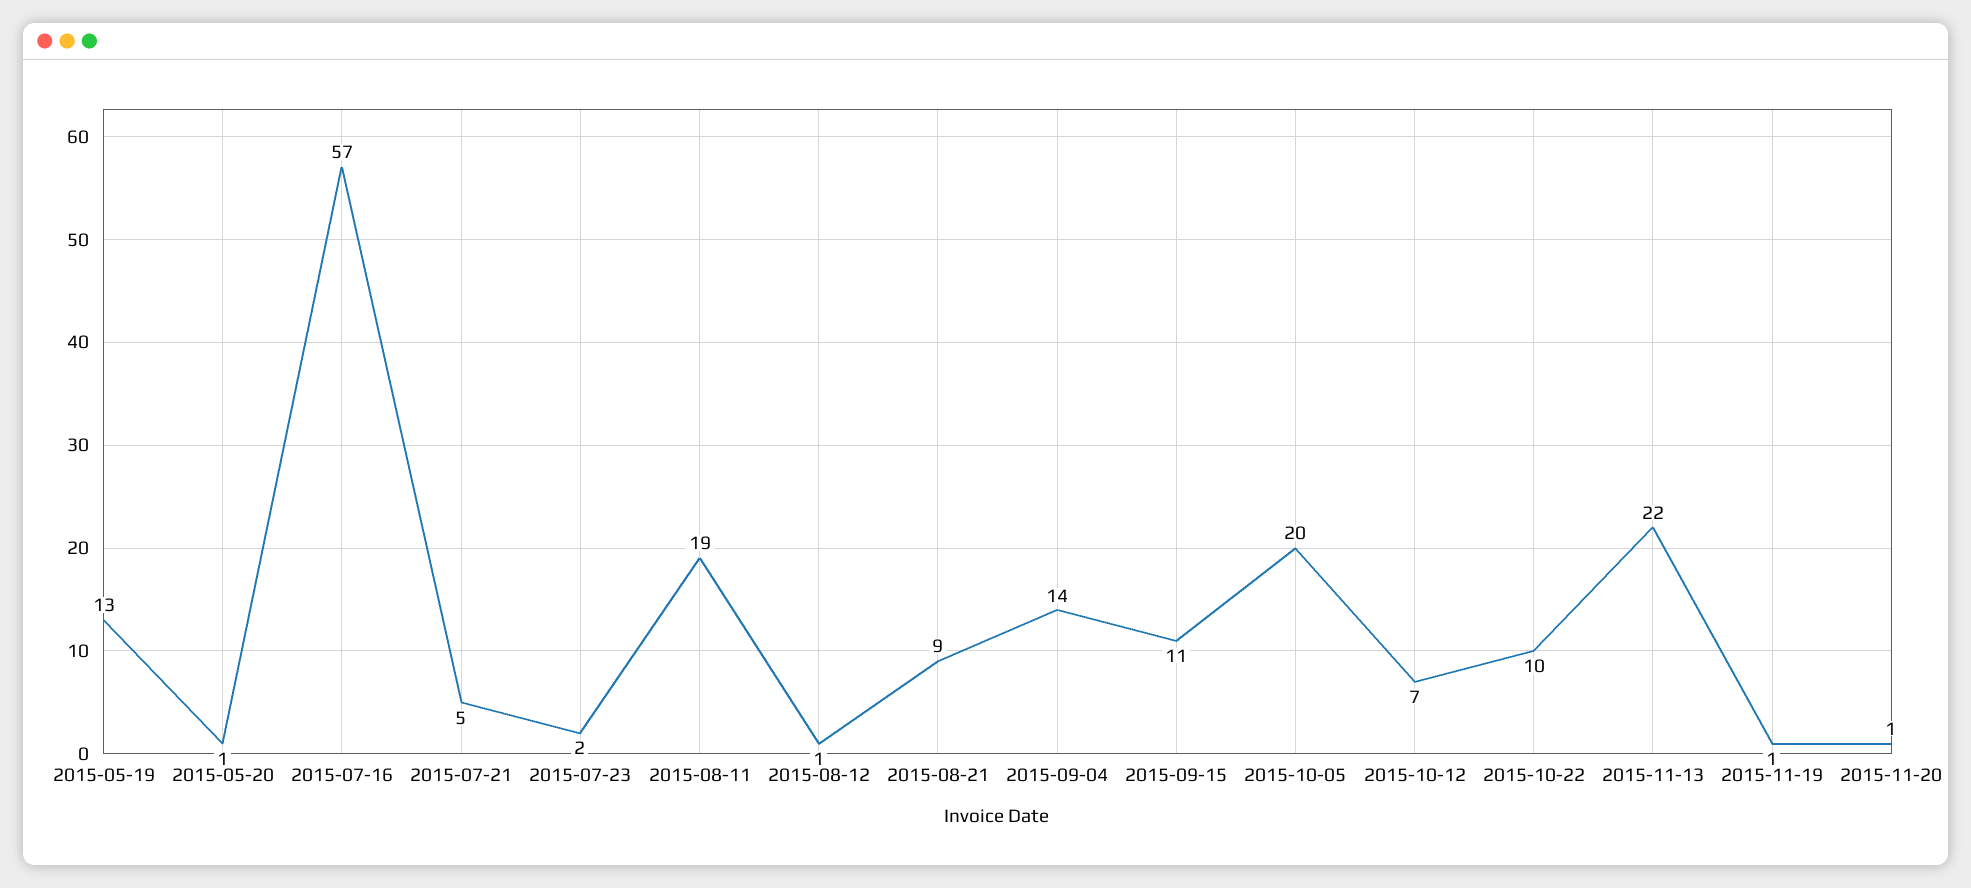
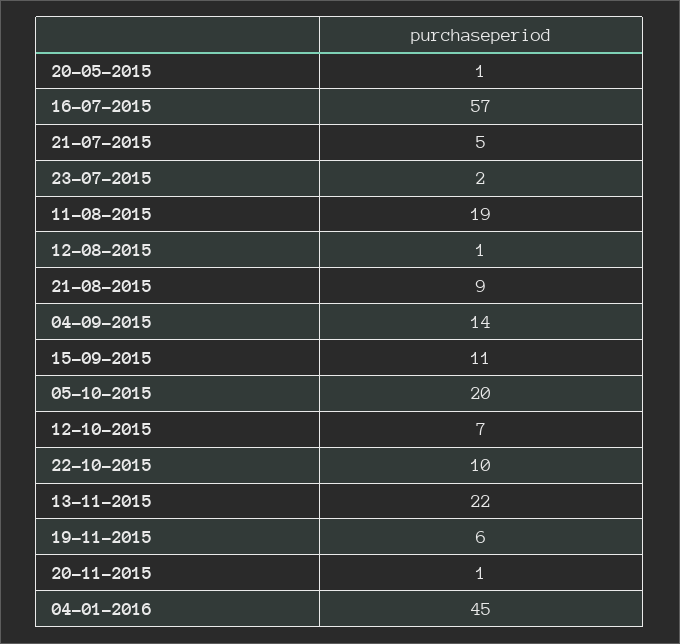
2015-05-19: 13 -> none
2015-11-19: 1 -> 6
04-01-2016: none -> 45

